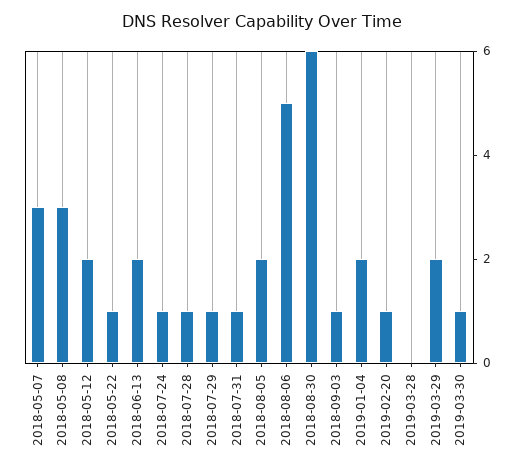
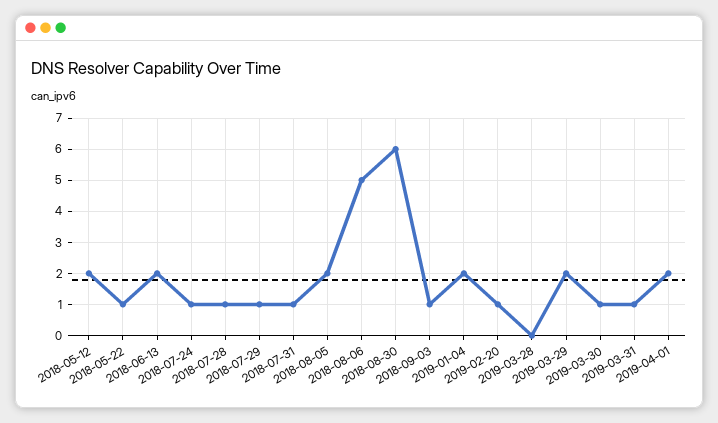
2018-05-07: 3 -> none
2018-05-08: 3 -> none
2019-03-31: none -> 1
2019-04-01: none -> 2

